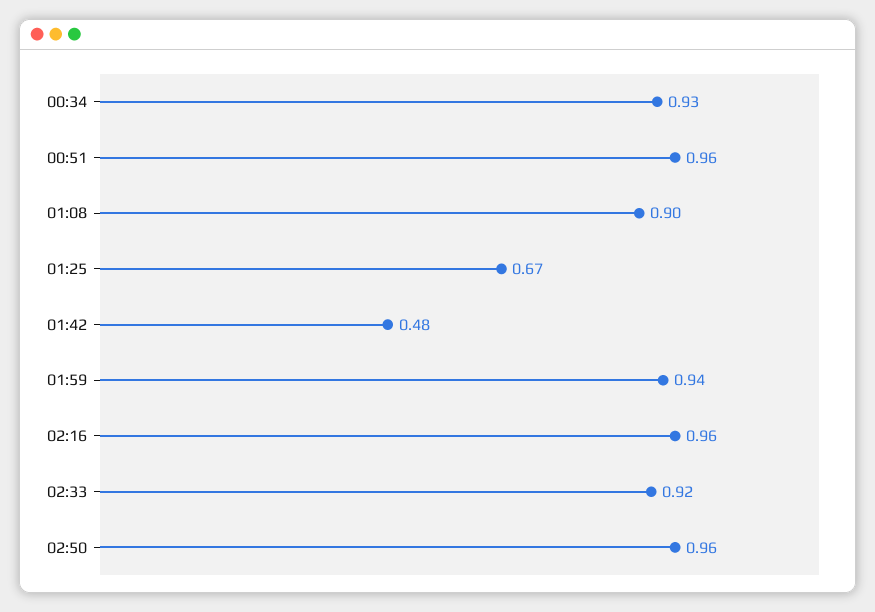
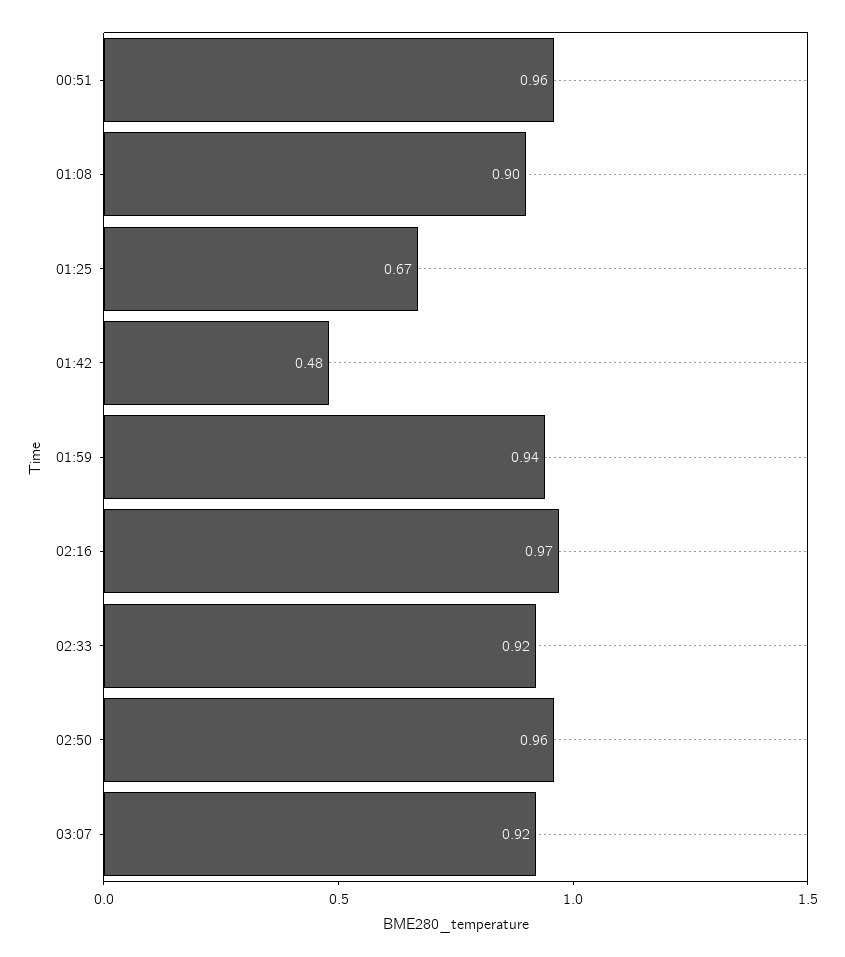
00:34: 0.93 -> none
02:16: 0.96 -> 0.97
03:07: none -> 0.92

